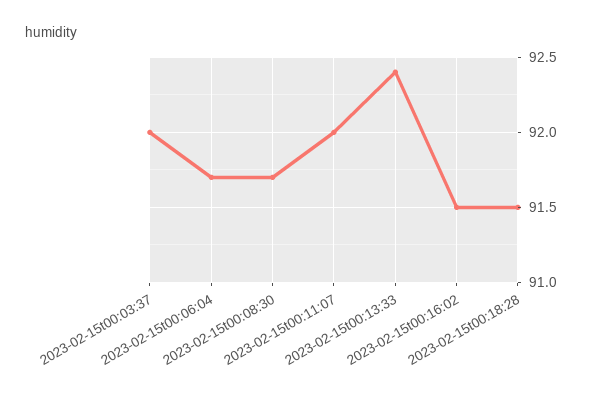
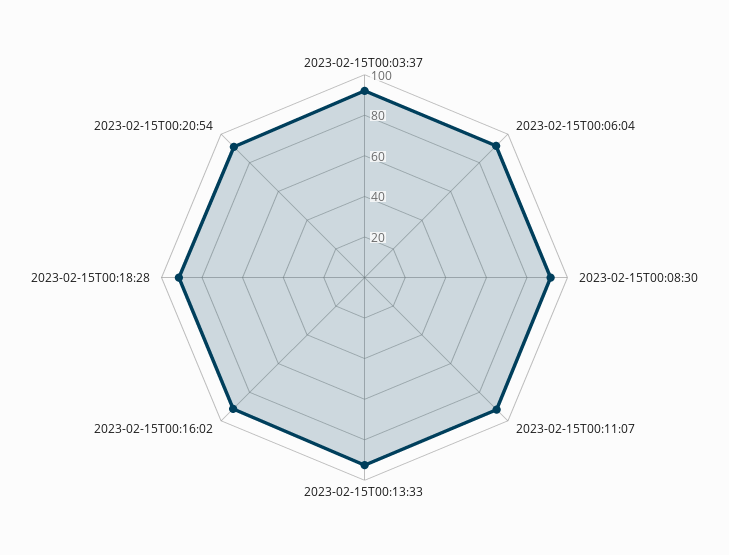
2023-02-15T00:20:54: none -> 90

